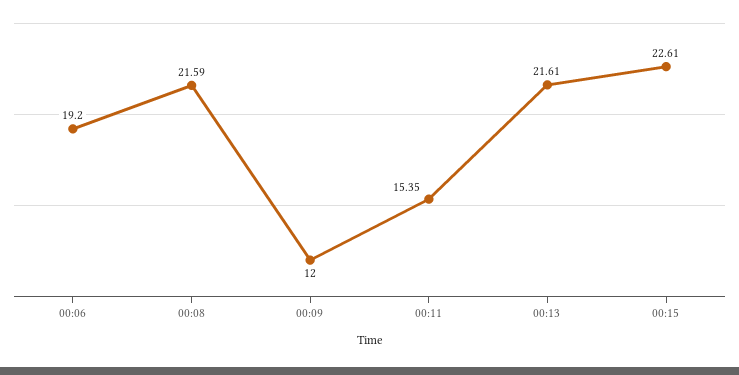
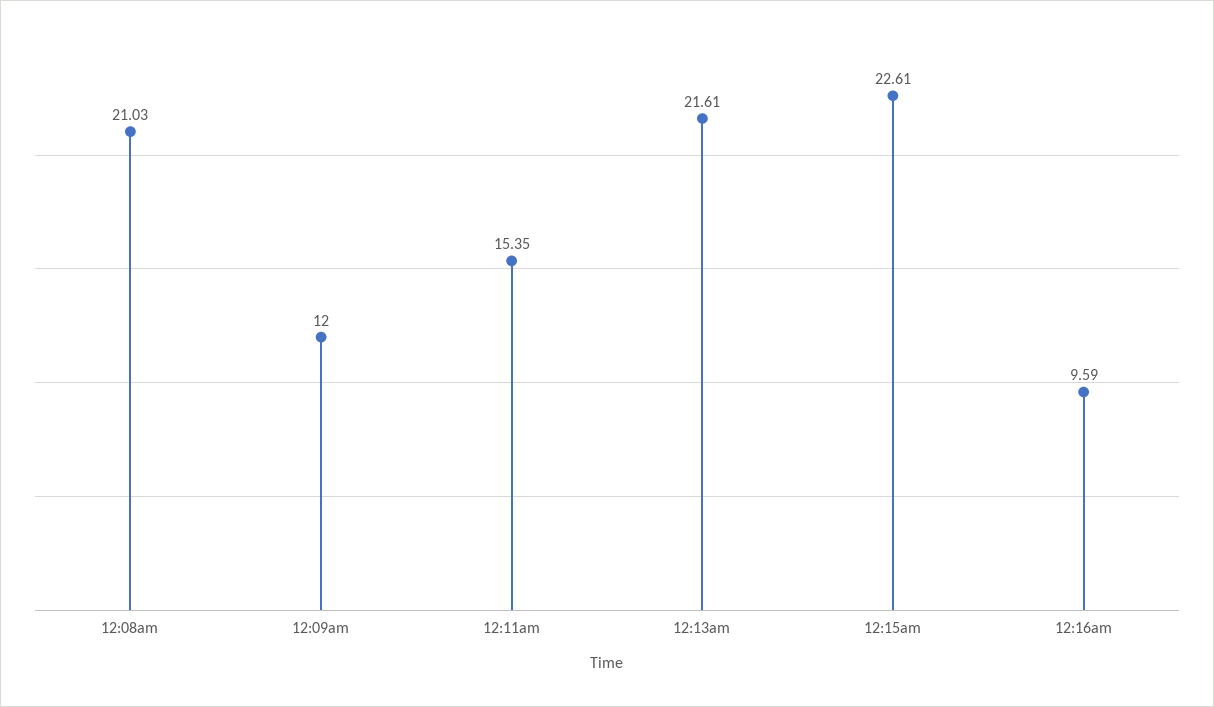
00:06: 19.2 -> none
00:08: 21.59 -> 21.03
12:16am: none -> 9.59

